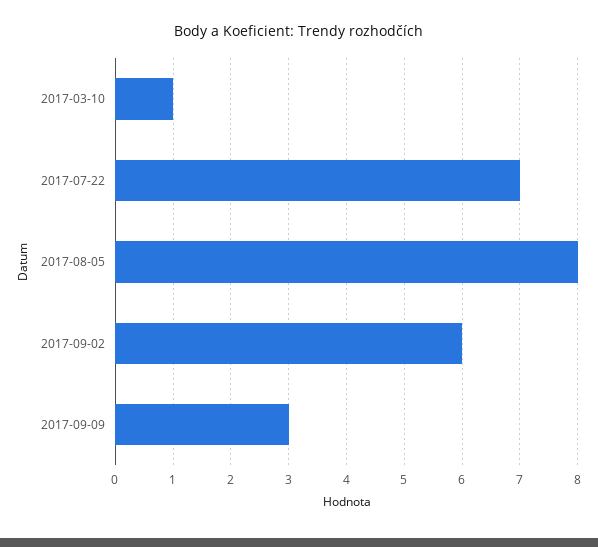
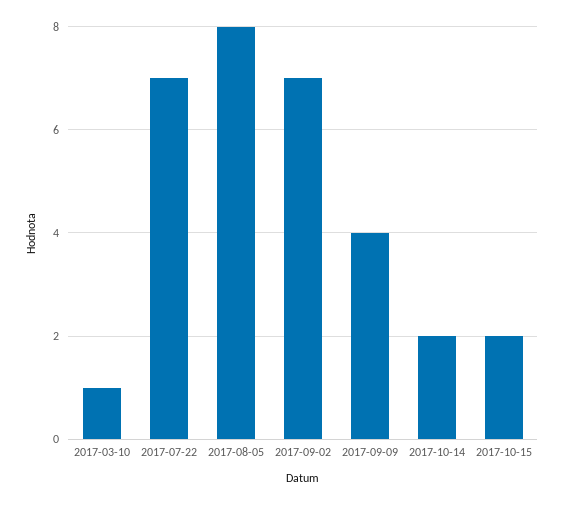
2017-09-02: 6 -> 7
2017-09-09: 3 -> 4
2017-10-14: none -> 2
2017-10-15: none -> 2

